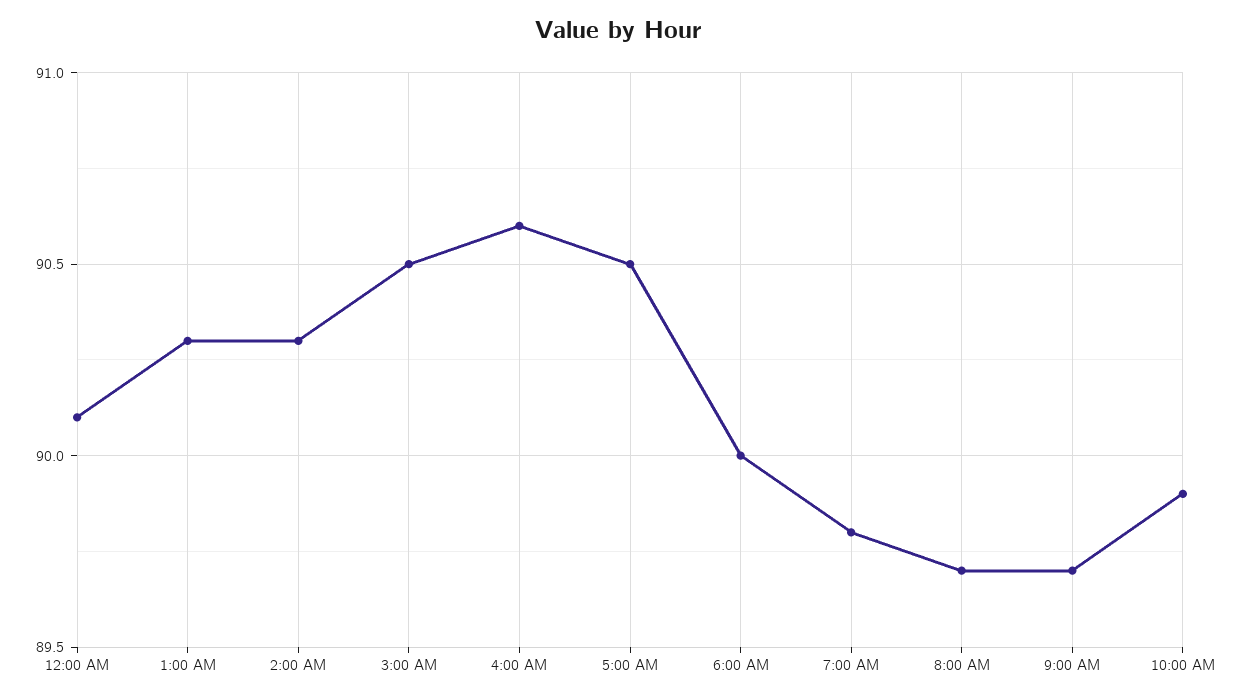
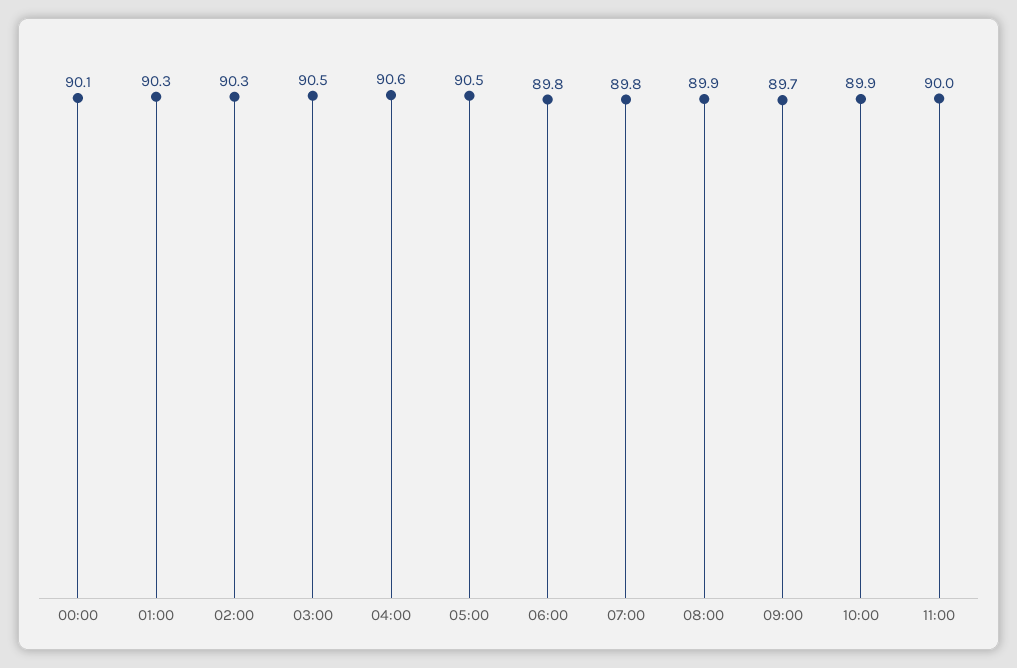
6:00 AM: 90 -> 89.8
8:00 AM: 89.7 -> 89.9
11:00: none -> 90

